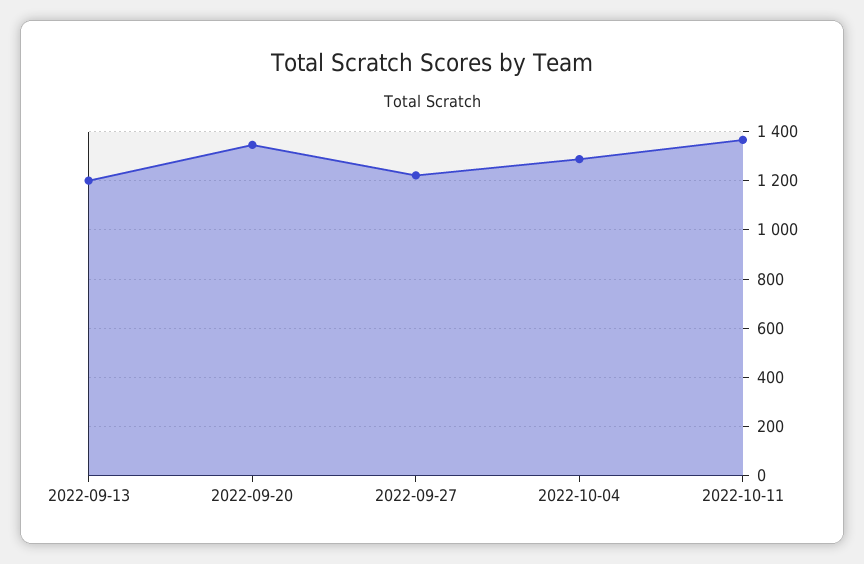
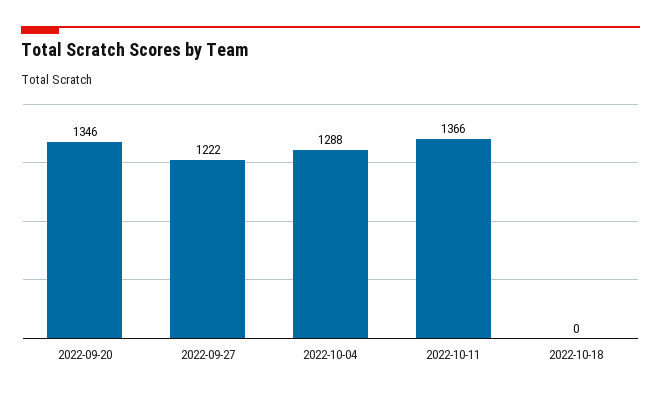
2022-09-13: 1200 -> none
2022-10-18: none -> 0

